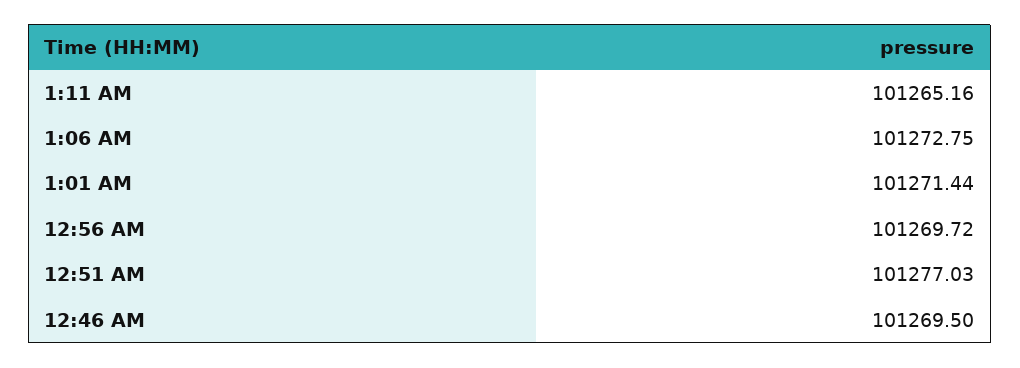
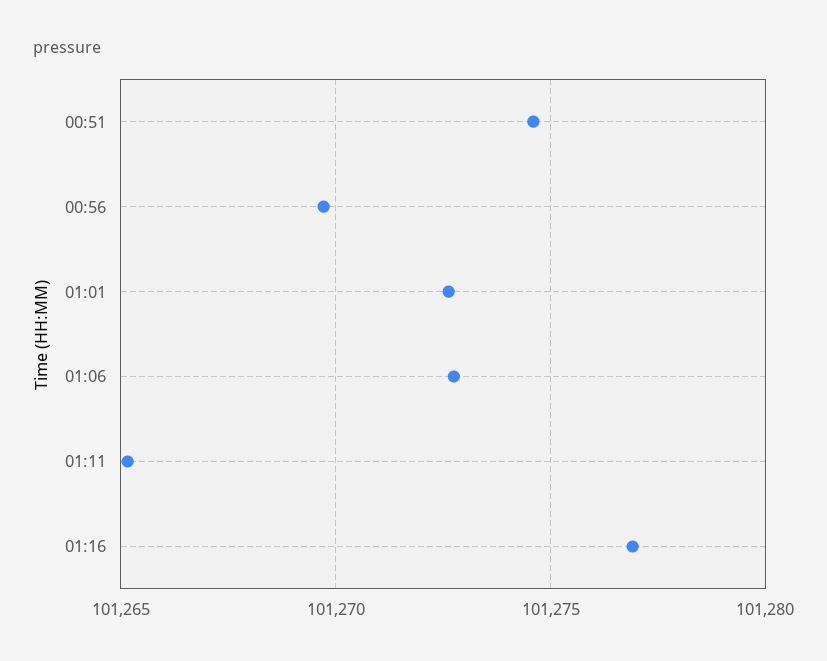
1:01 AM: 101271.44 -> 101272.5
12:51 AM: 101277.03 -> 101274.5
12:46 AM: 101269.5 -> none
01:16: none -> 101277

